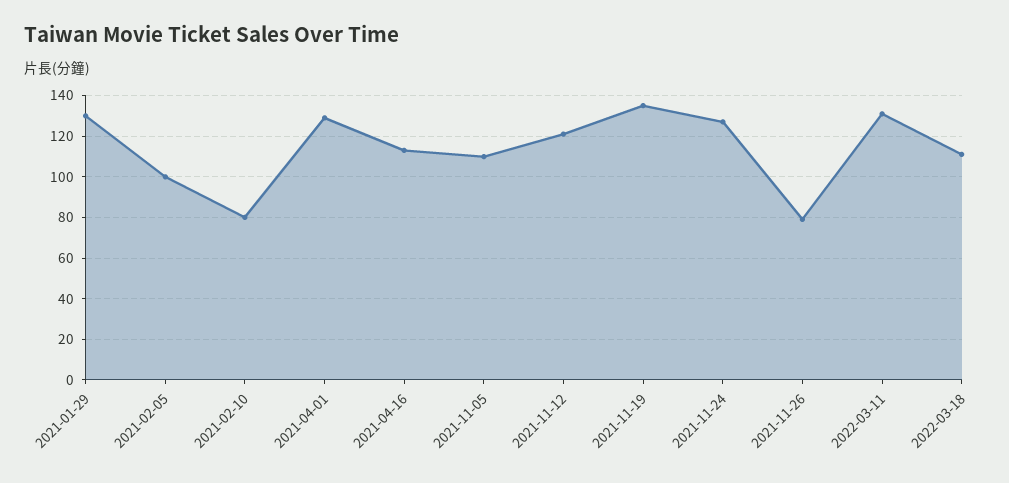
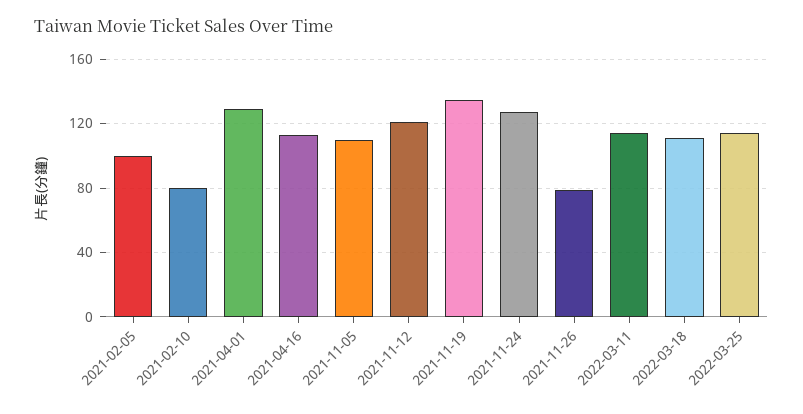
2021-01-29: 130 -> none
2022-03-11: 130 -> 115
2022-03-25: none -> 115

